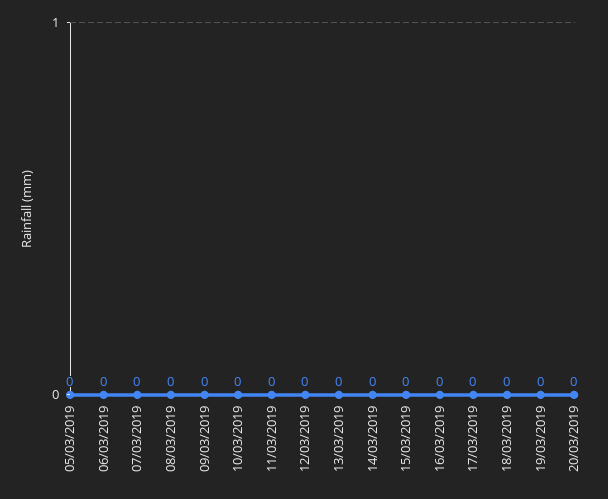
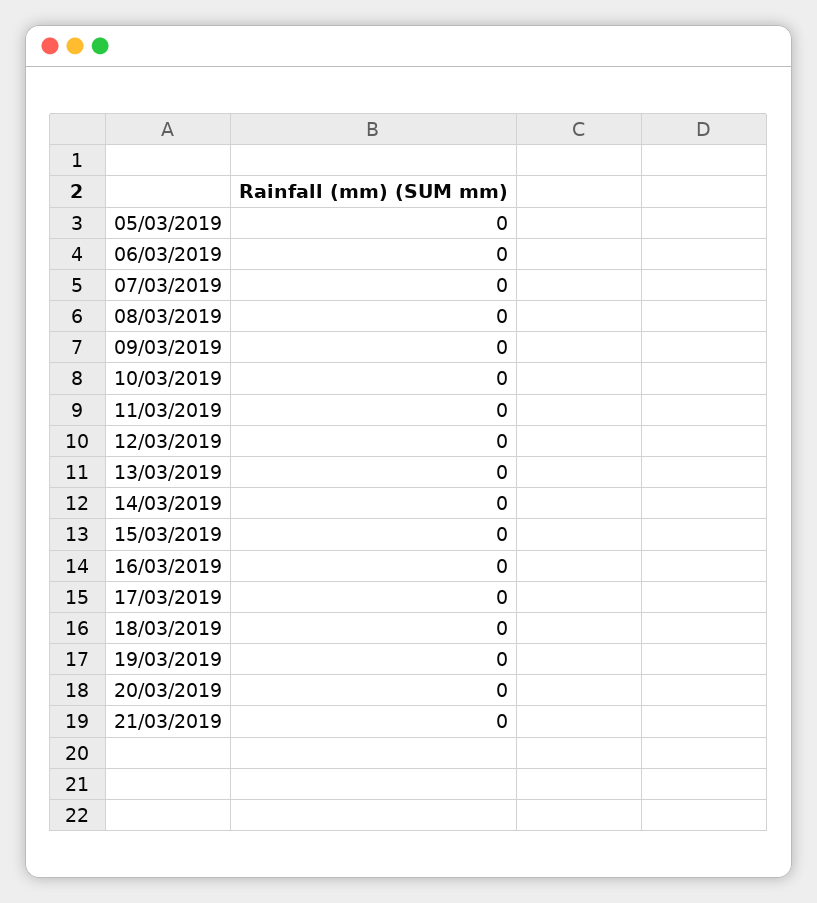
21/03/2019: none -> 0

